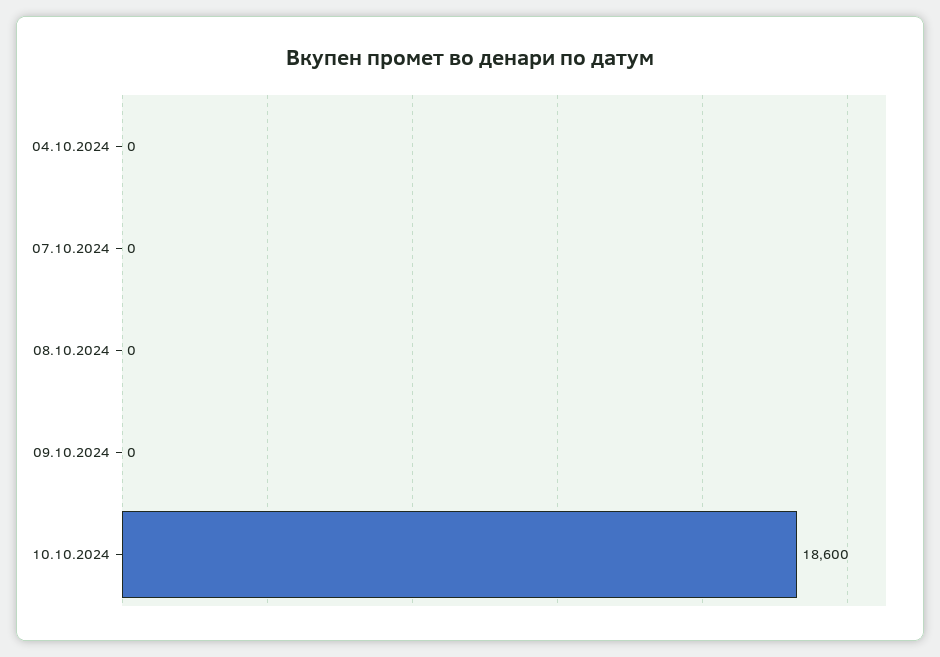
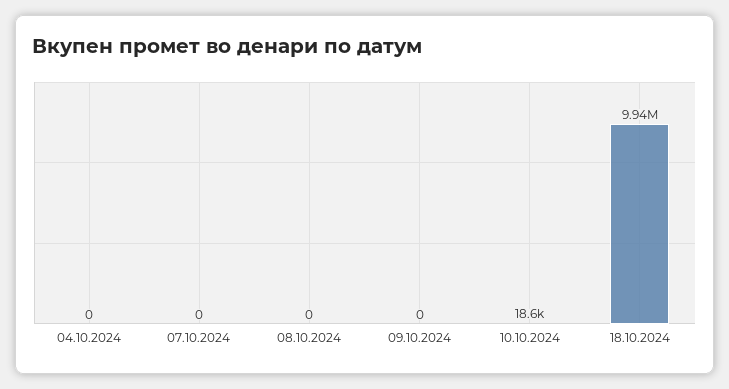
18.10.2024: none -> 9940000

